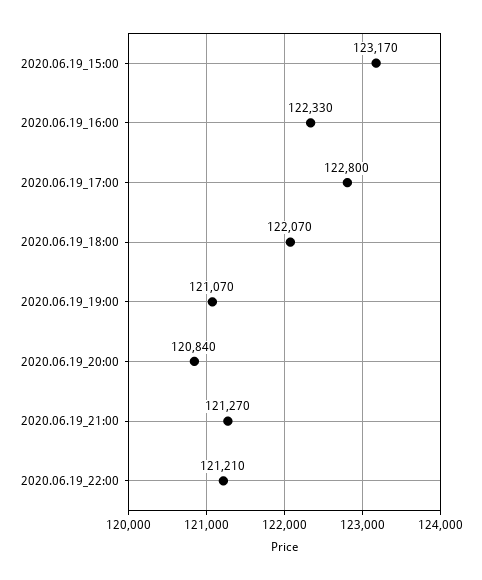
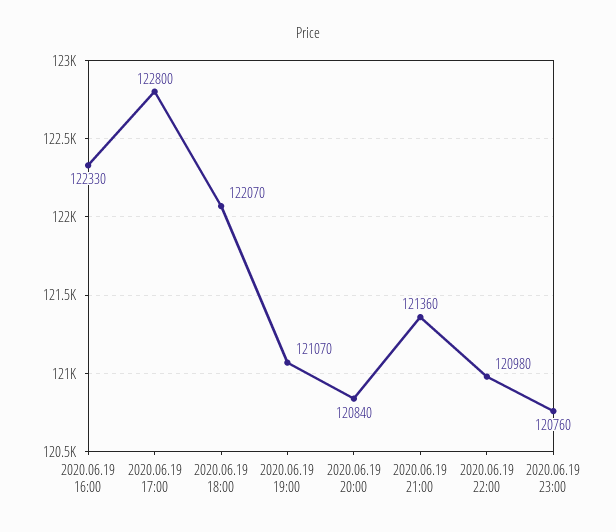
2020.06.19_15:00: 123170 -> none
2020.06.19_21:00: 121270 -> 121360
2020.06.19_22:00: 121210 -> 120980
2020.06.19 23:00: none -> 120760

